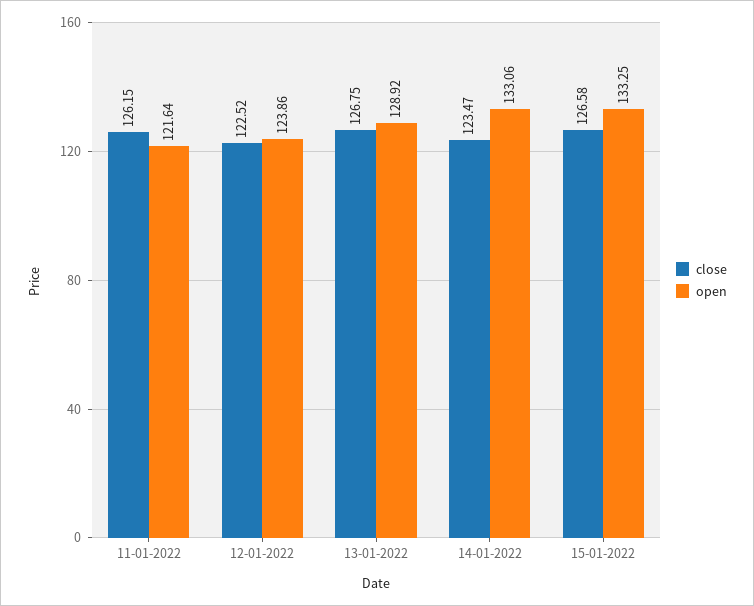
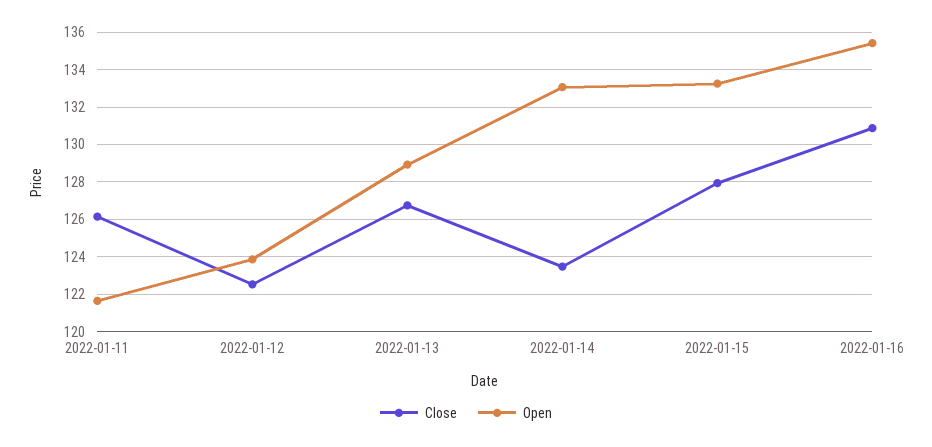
close, 15-01-2022: 126.58 -> 128
close, 2022-01-16: none -> 131
open, 2022-01-16: none -> 135.5

